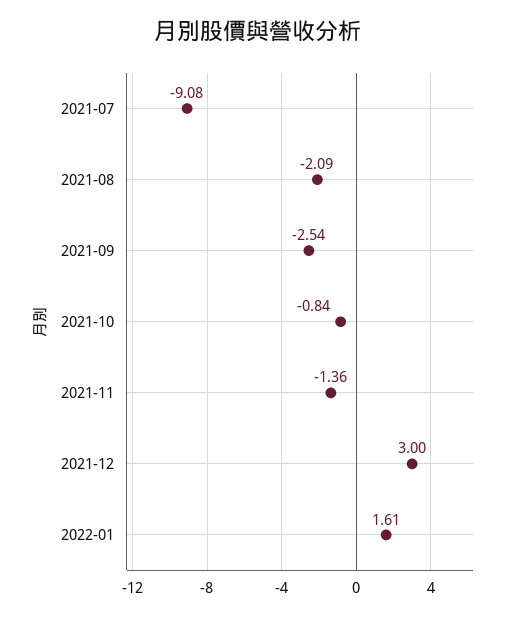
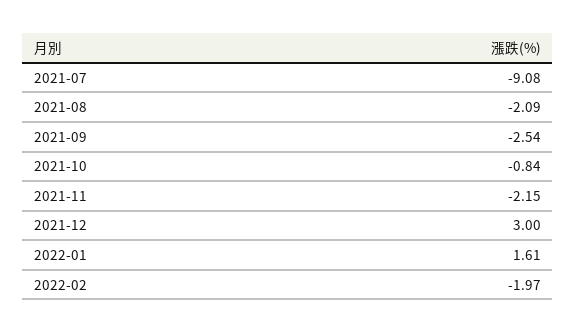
2021-11: -1.36 -> -2.15
2022-02: none -> -1.97

